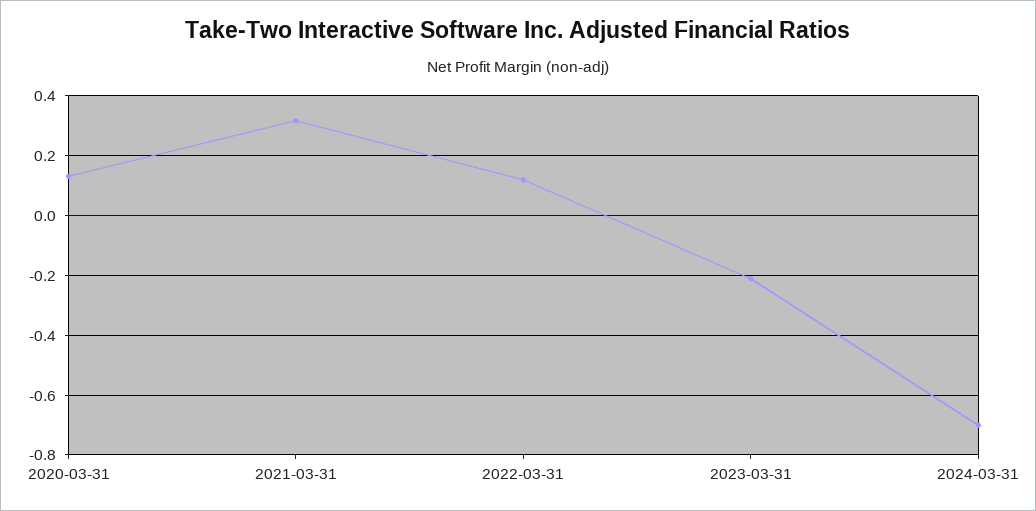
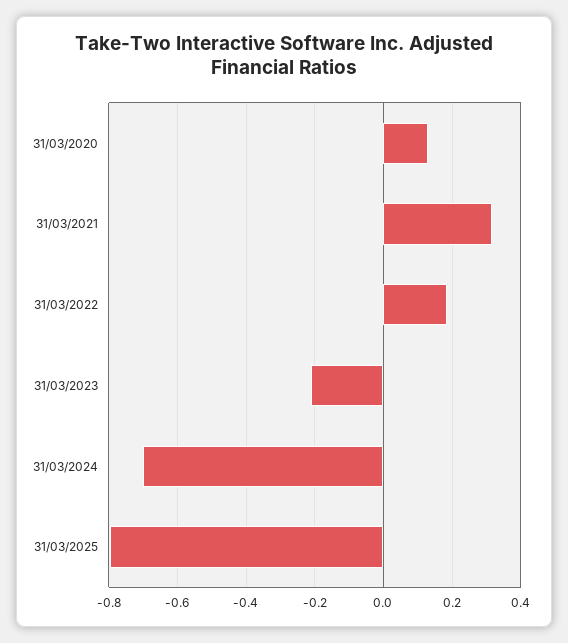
2022-03-31: 0.125 -> 0.18
31/03/2025: none -> -0.8

